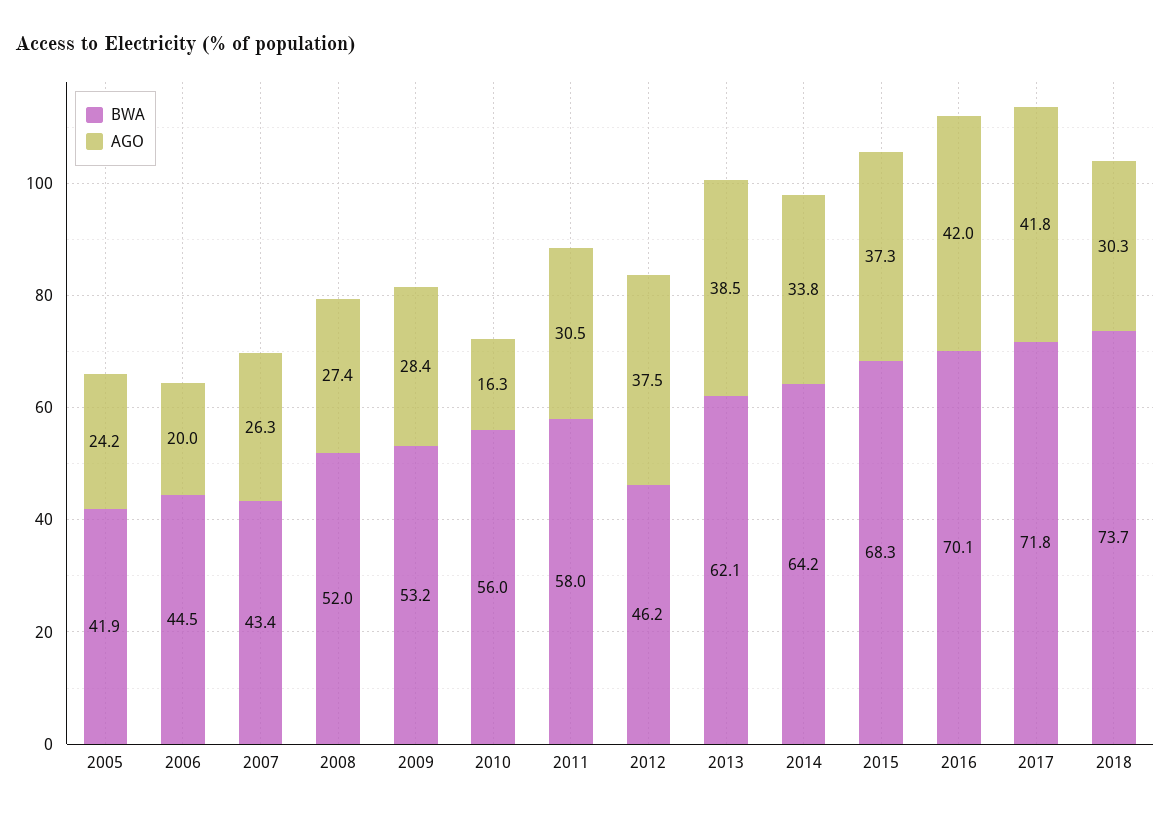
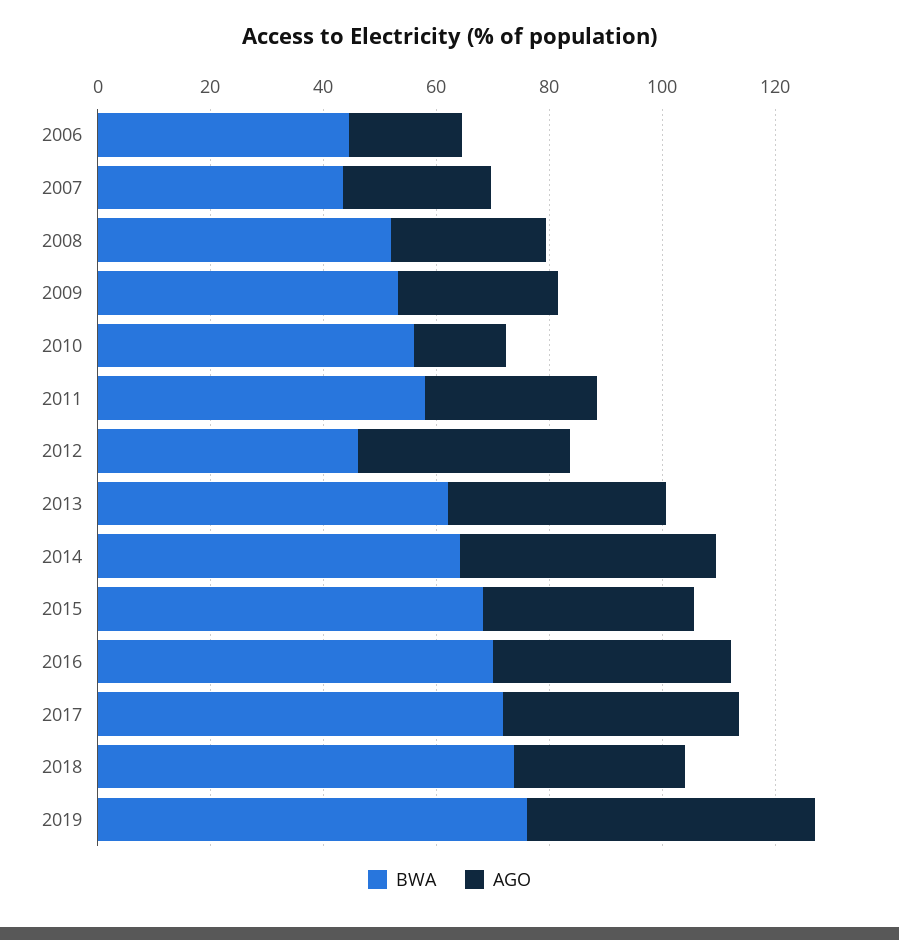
BWA, 2005: 41.9 -> none
AGO, 2005: 24.2 -> none
AGO, 2014: 33.8 -> 45
BWA, 2019: none -> 75
AGO, 2019: none -> 50

